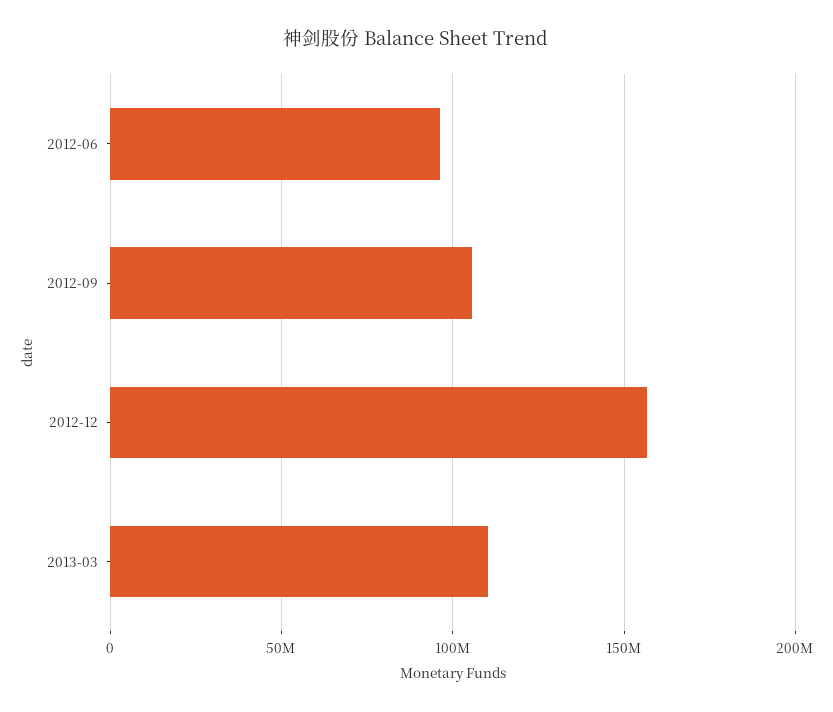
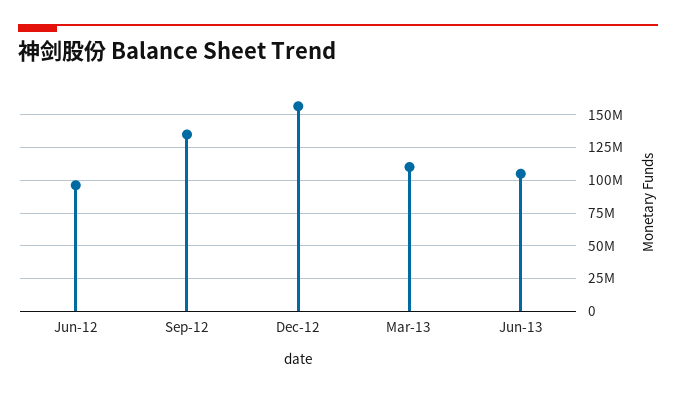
2012-09: 105000000 -> 135000000
Jun-13: none -> 105000000

